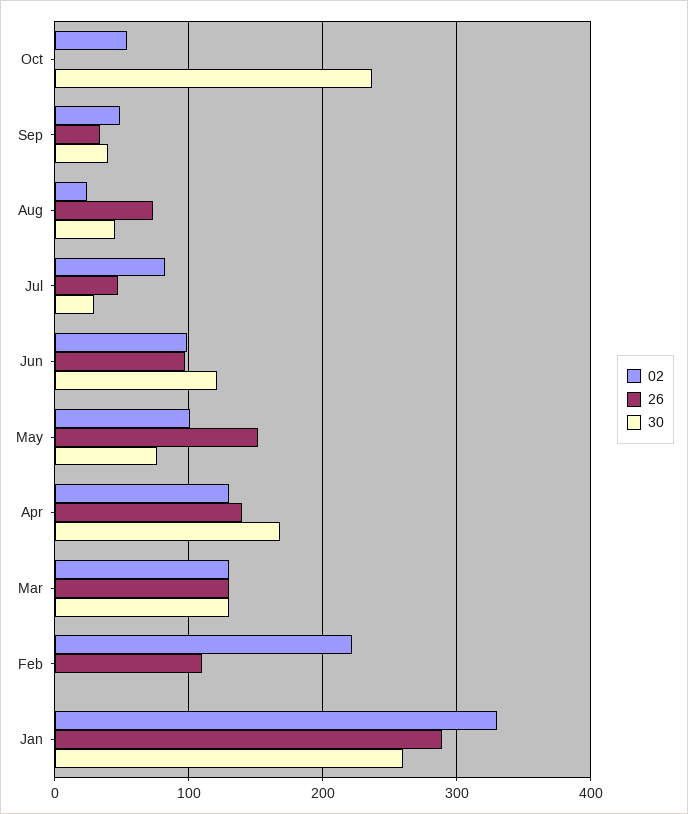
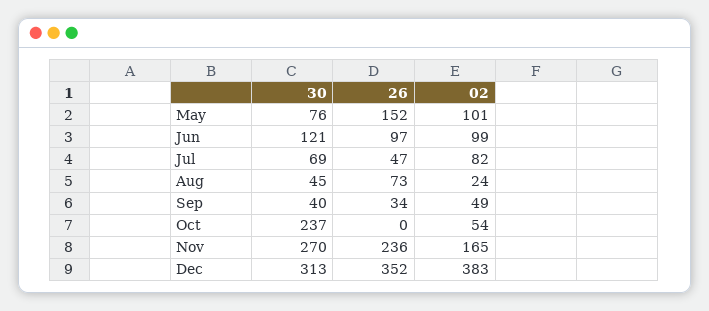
30, Jul: 30 -> 69
02, Apr: 130 -> none
26, Apr: 140 -> none
30, Apr: 170 -> none
02, Mar: 130 -> none
26, Mar: 130 -> none
30, Mar: 130 -> none
02, Feb: 220 -> none
26, Feb: 110 -> none
30, Feb: 0 -> none
02, Jan: 330 -> none
26, Jan: 290 -> none
30, Jan: 260 -> none
30, Nov: none -> 270
26, Nov: none -> 236
02, Nov: none -> 165
30, Dec: none -> 313
26, Dec: none -> 352
02, Dec: none -> 383

